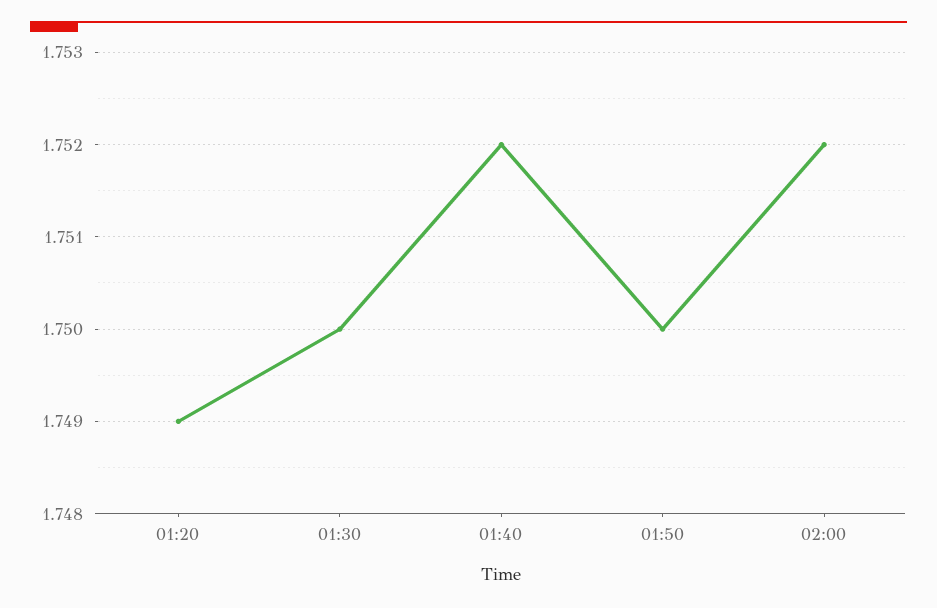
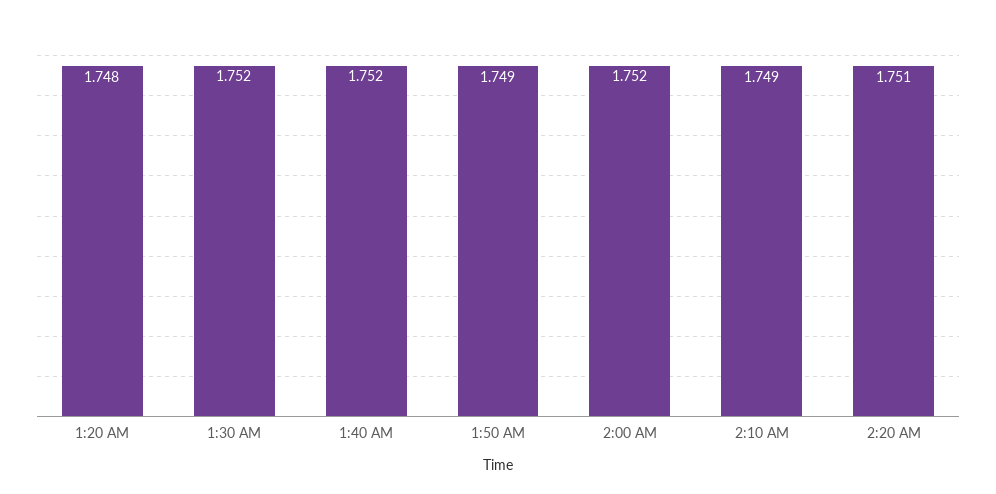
01:20: 1.749 -> 1.748
01:30: 1.75 -> 1.752
01:50: 1.75 -> 1.749
2:10 AM: none -> 1.749
2:20 AM: none -> 1.751

